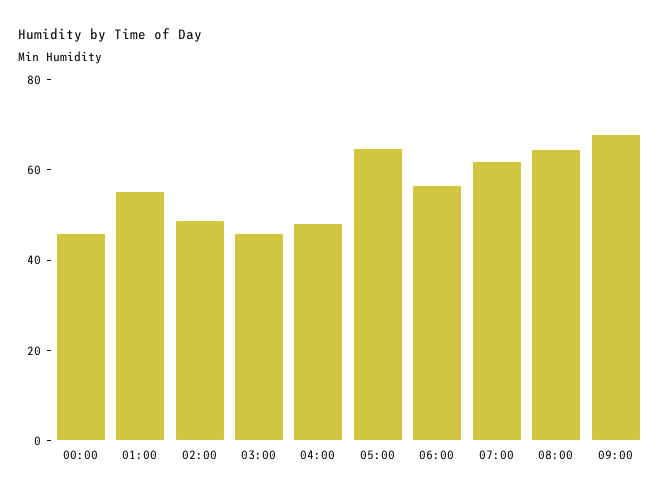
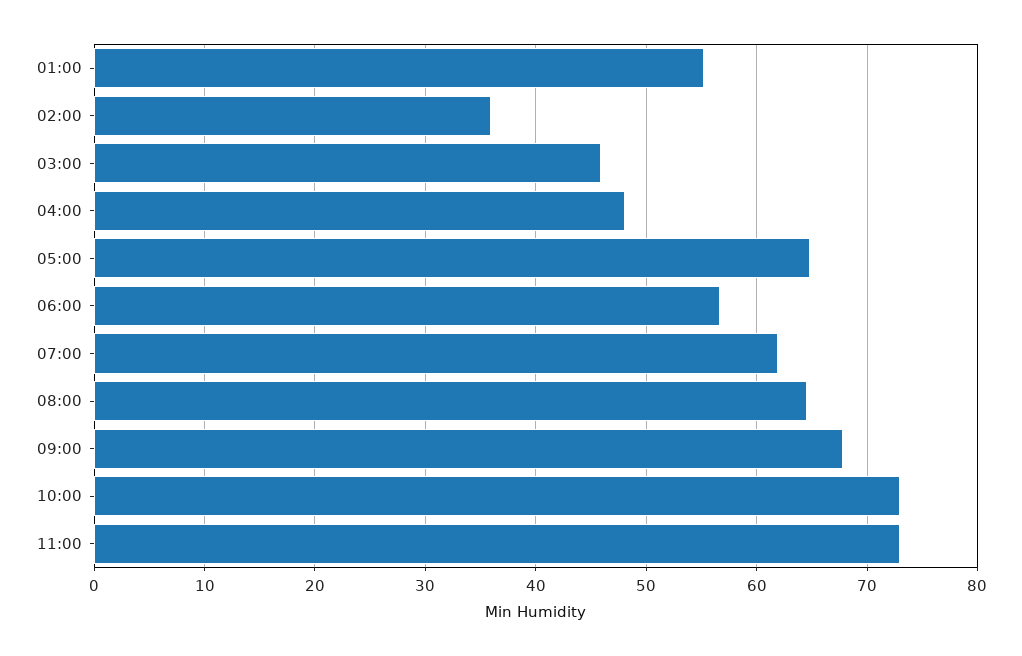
00:00: 45 -> none
02:00: 50 -> 36
10:00: none -> 73
11:00: none -> 73

